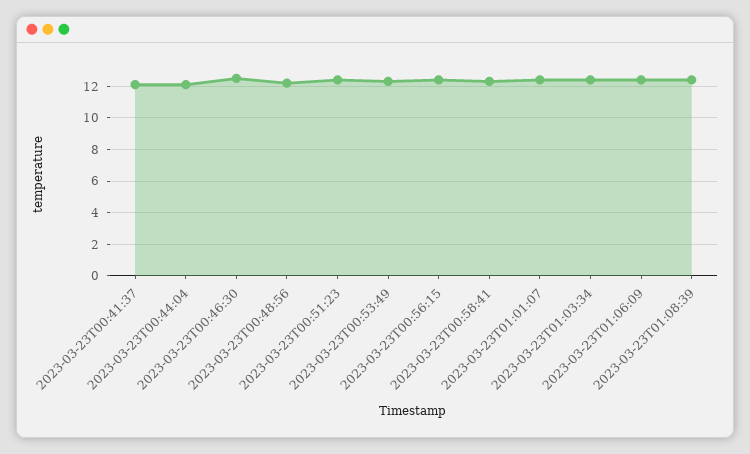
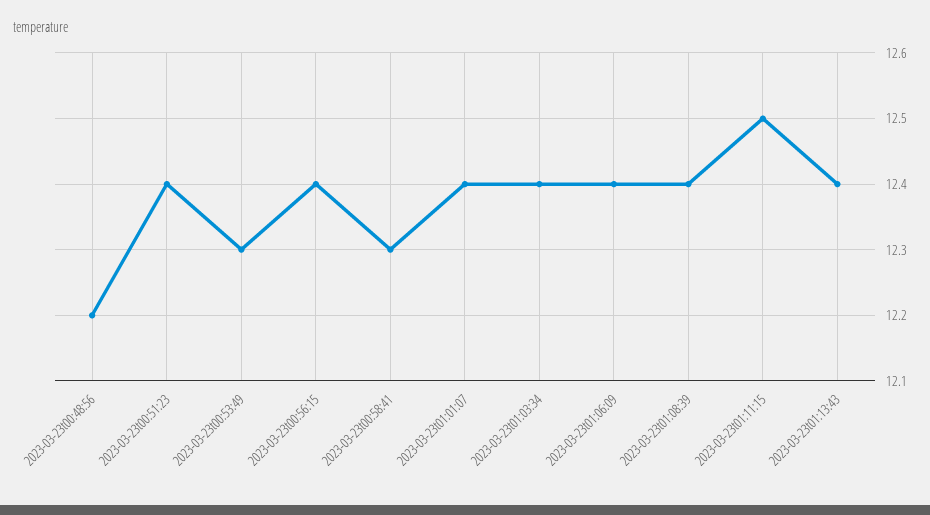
2023-03-23T00:41:37: 12 -> none
2023-03-23T00:44:04: 12 -> none
2023-03-23T00:46:30: 12.5 -> none
2023-03-23t01:11:15: none -> 12.5
2023-03-23t01:13:43: none -> 12.4

